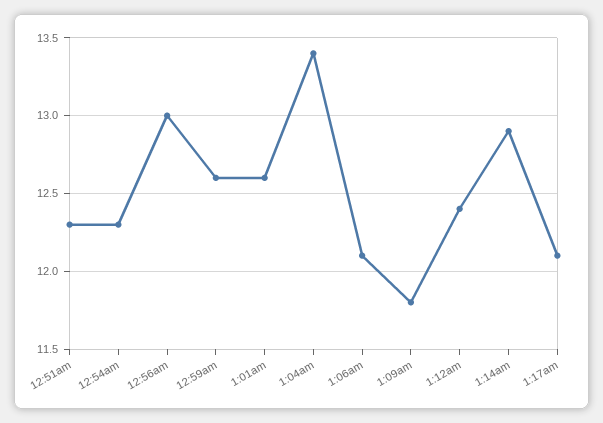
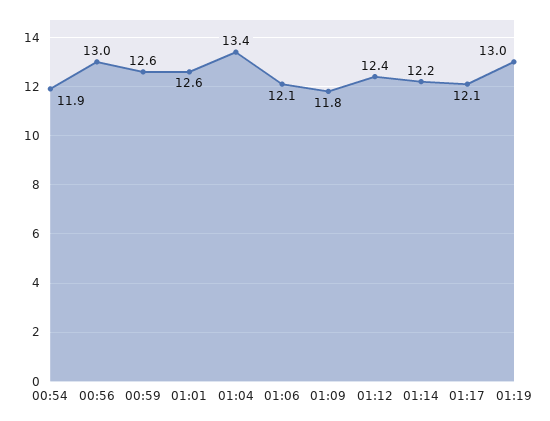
12:51am: 12.3 -> none
12:54am: 12.3 -> 11.9
1:14am: 12.9 -> 12.2
01:19: none -> 13

